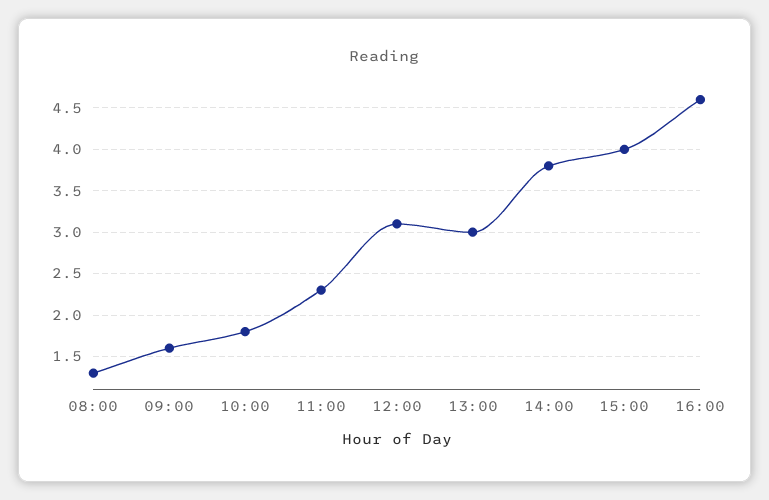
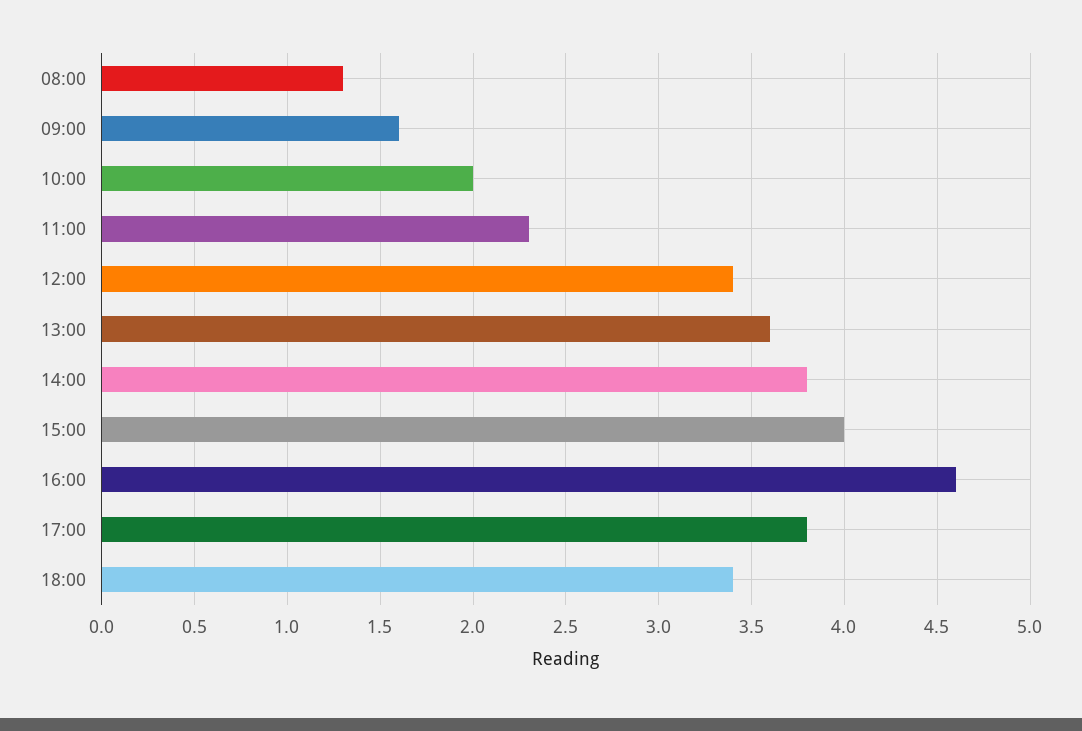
10:00: 1.8 -> 2
12:00: 3.1 -> 3.4
13:00: 3 -> 3.6
17:00: none -> 3.8
18:00: none -> 3.4

